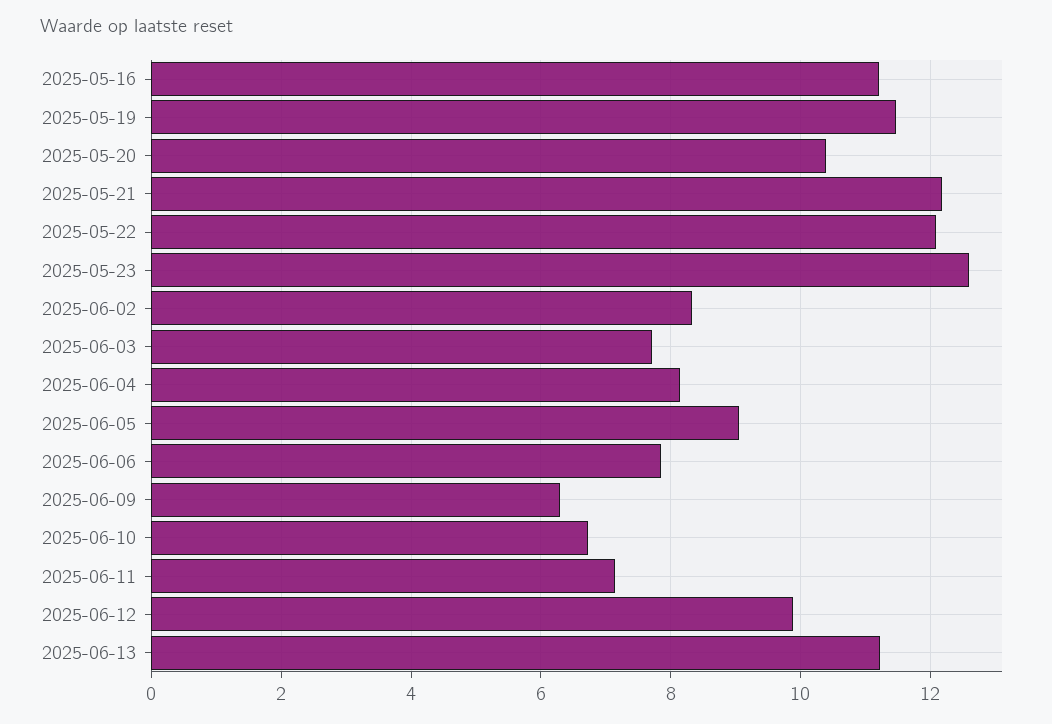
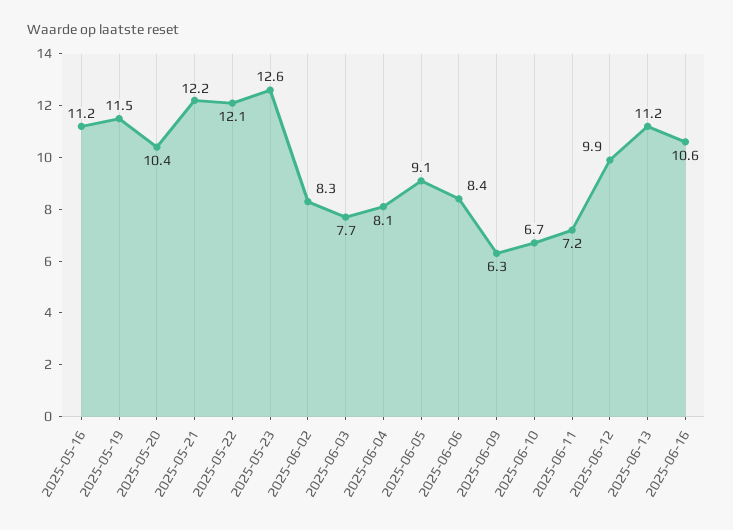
2025-06-06: 7.8 -> 8.4
2025-06-16: none -> 10.6

